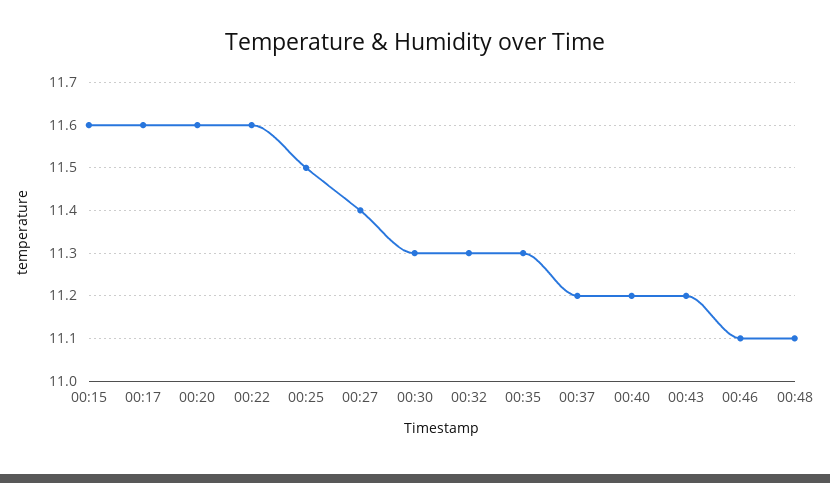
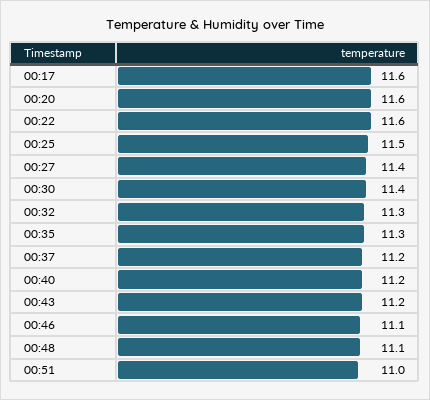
00:15: 11.6 -> none
00:30: 11.3 -> 11.4
00:51: none -> 11

